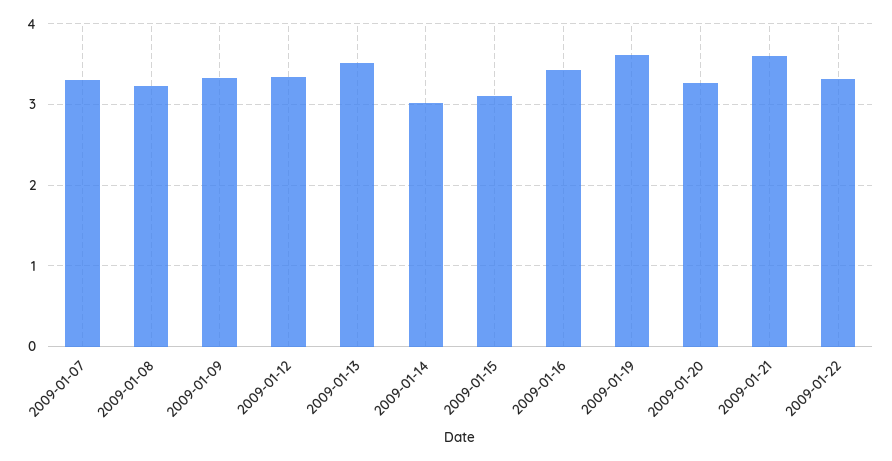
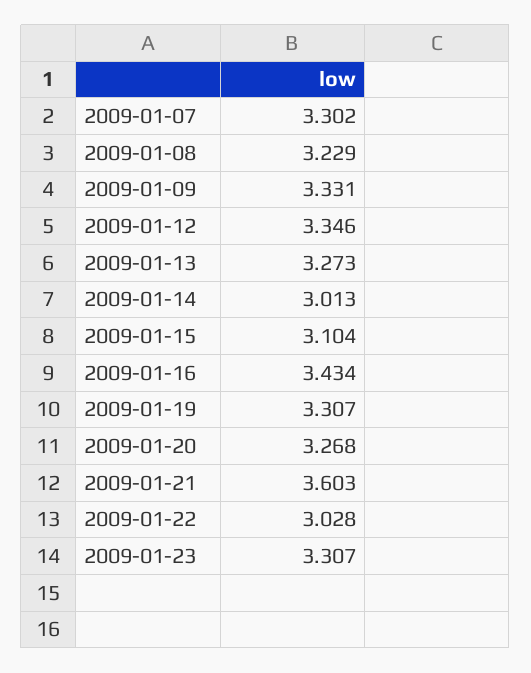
2009-01-13: 3.5 -> 3.273
2009-01-19: 3.6 -> 3.307
2009-01-22: 3.3 -> 3.028
2009-01-23: none -> 3.307

